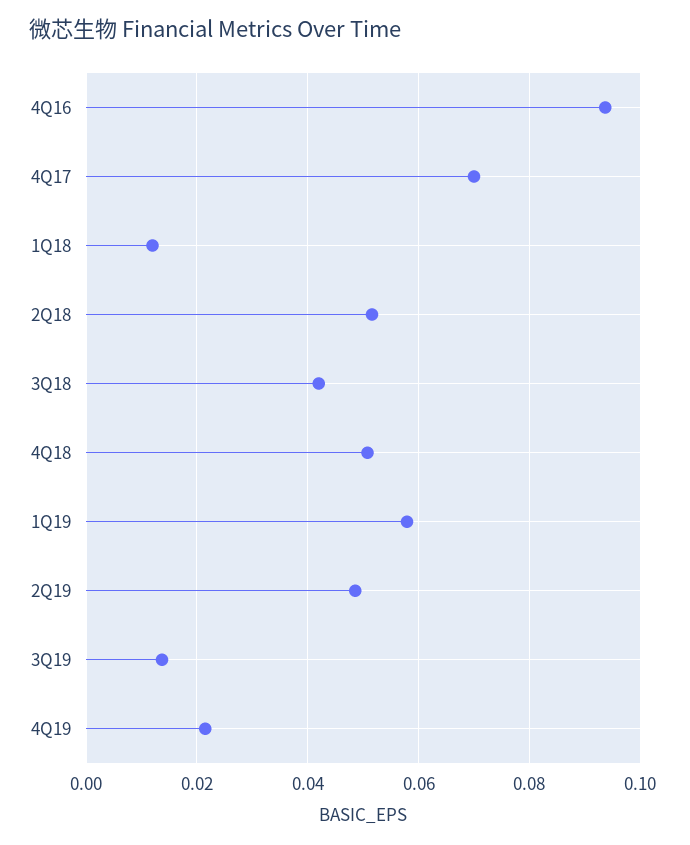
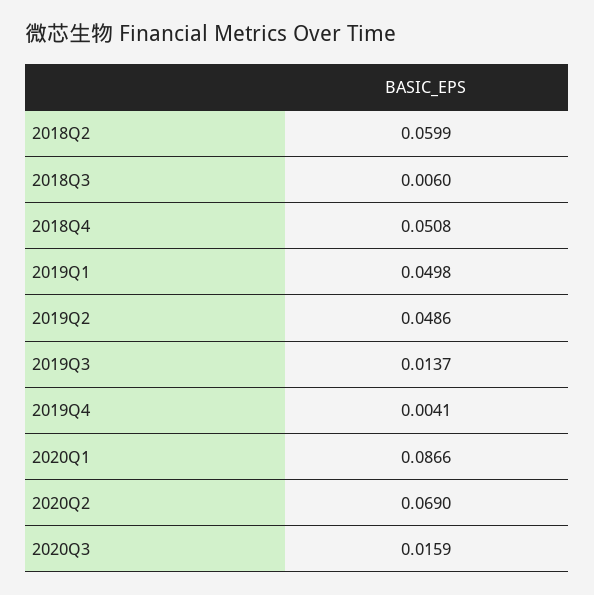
4Q16: 0.094 -> none
4Q17: 0.07 -> none
1Q18: 0.012 -> none
2Q18: 0.052 -> 0.0599
3Q18: 0.042 -> 0.006
1Q19: 0.058 -> 0.0498
4Q19: 0.022 -> 0.0041
2020Q1: none -> 0.0866
2020Q2: none -> 0.069
2020Q3: none -> 0.0159

